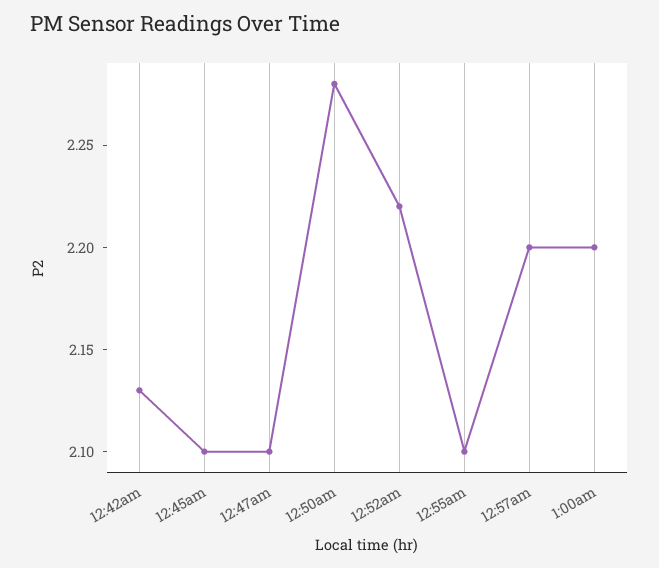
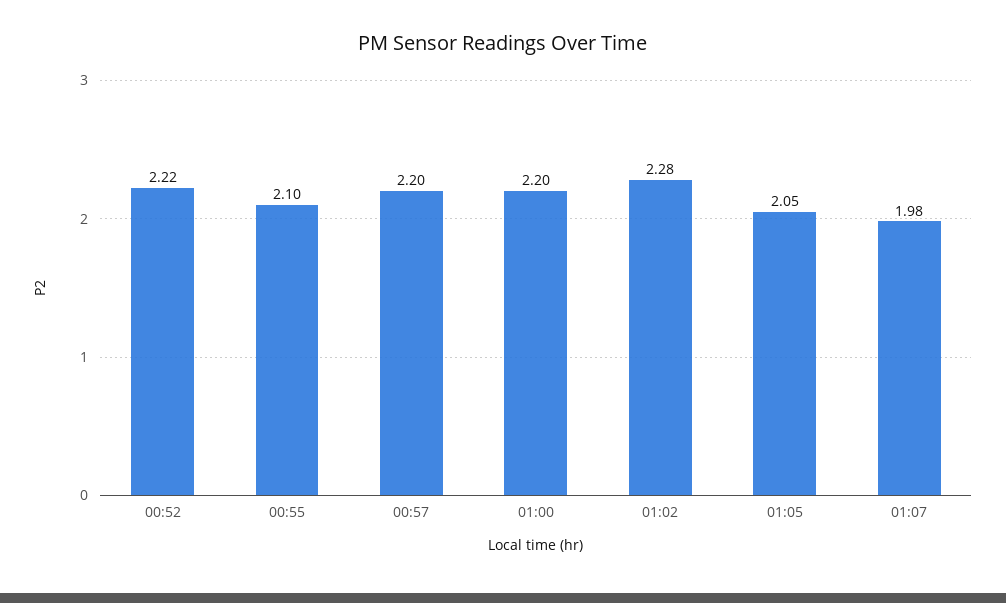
12:42am: 2.13 -> none
12:45am: 2.1 -> none
12:47am: 2.1 -> none
12:50am: 2.28 -> none
01:02: none -> 2.28
01:05: none -> 2.05
01:07: none -> 1.98

